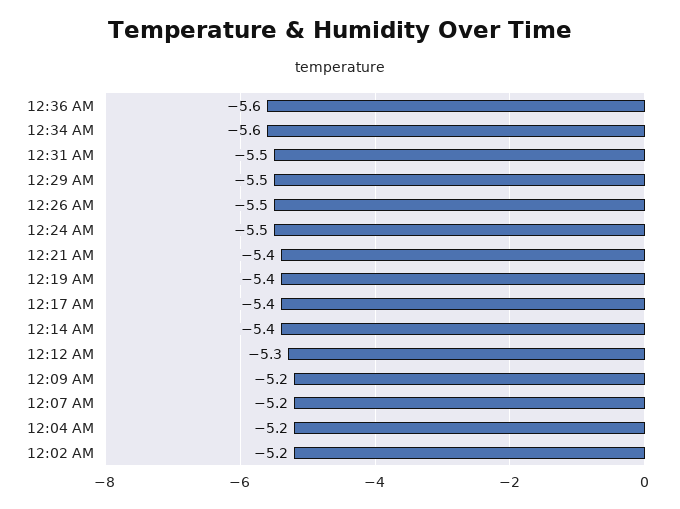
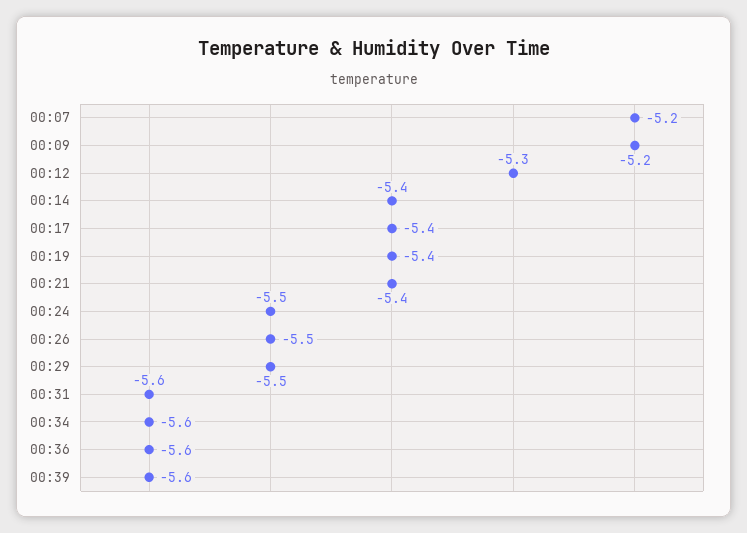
12:31 AM: -5.5 -> -5.6
12:04 AM: -5.2 -> none
12:02 AM: -5.2 -> none
00:39: none -> -5.6

